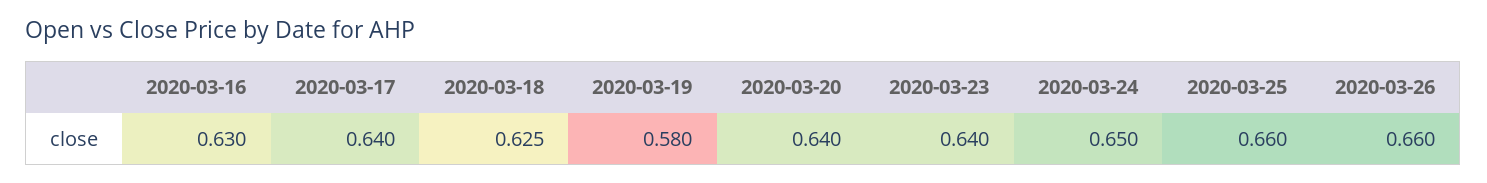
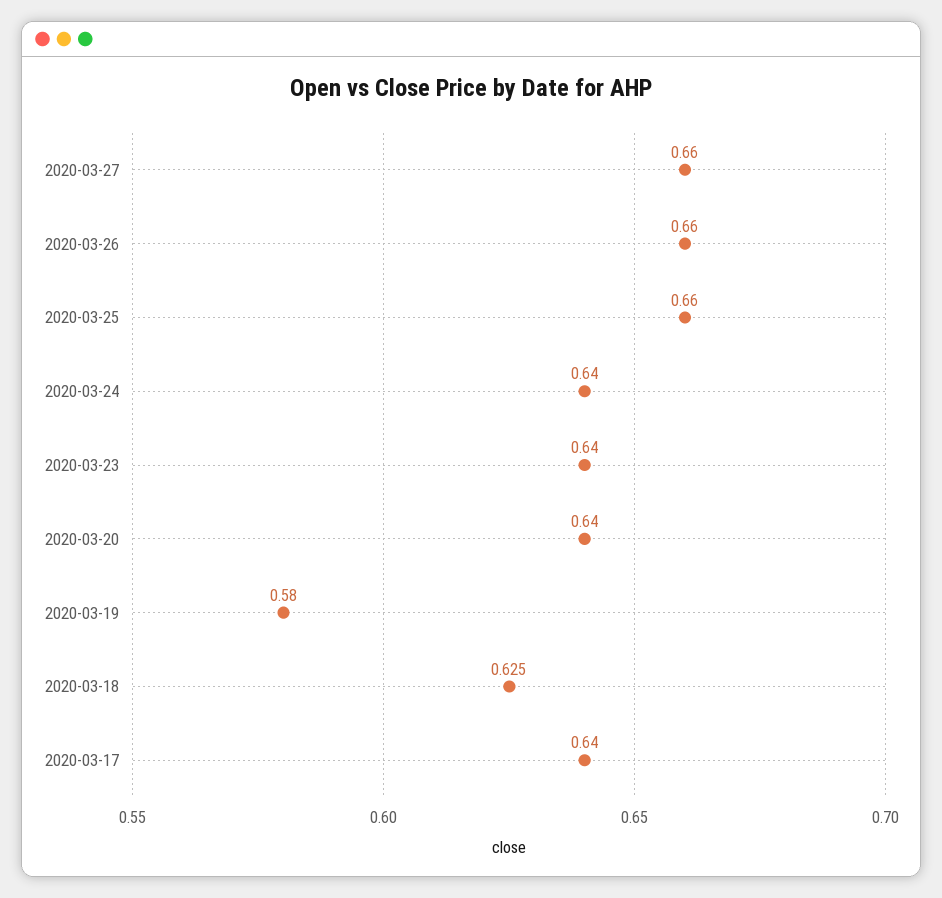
2020-03-16: 0.63 -> none
2020-03-24: 0.65 -> 0.64
2020-03-27: none -> 0.66

